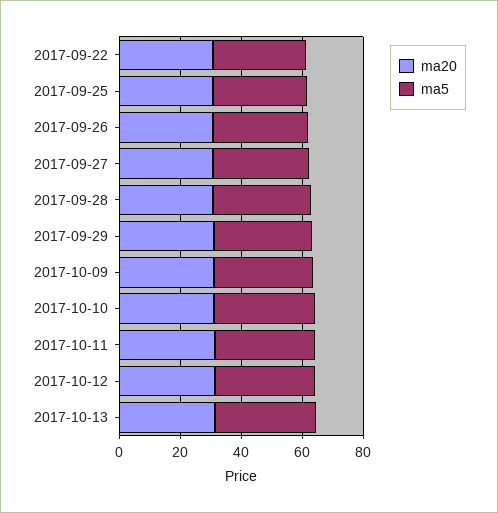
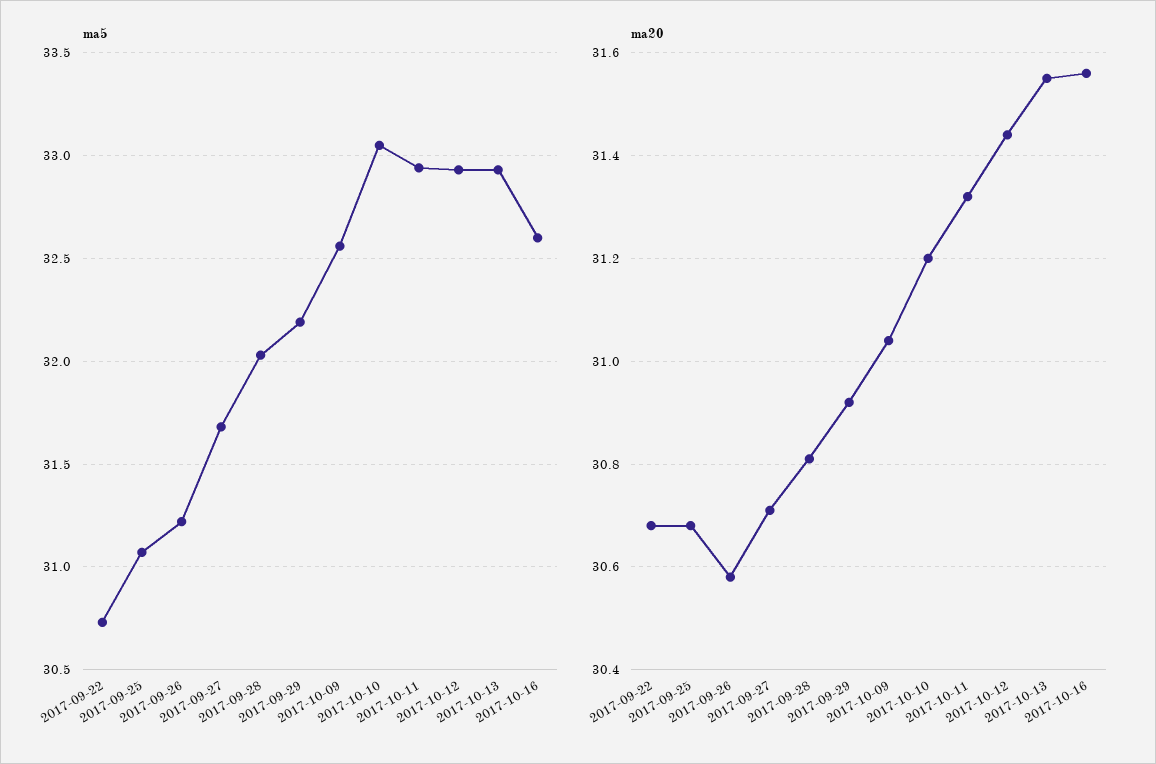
ma5, 2017-10-16: none -> 32.6
ma20, 2017-10-16: none -> 31.55

